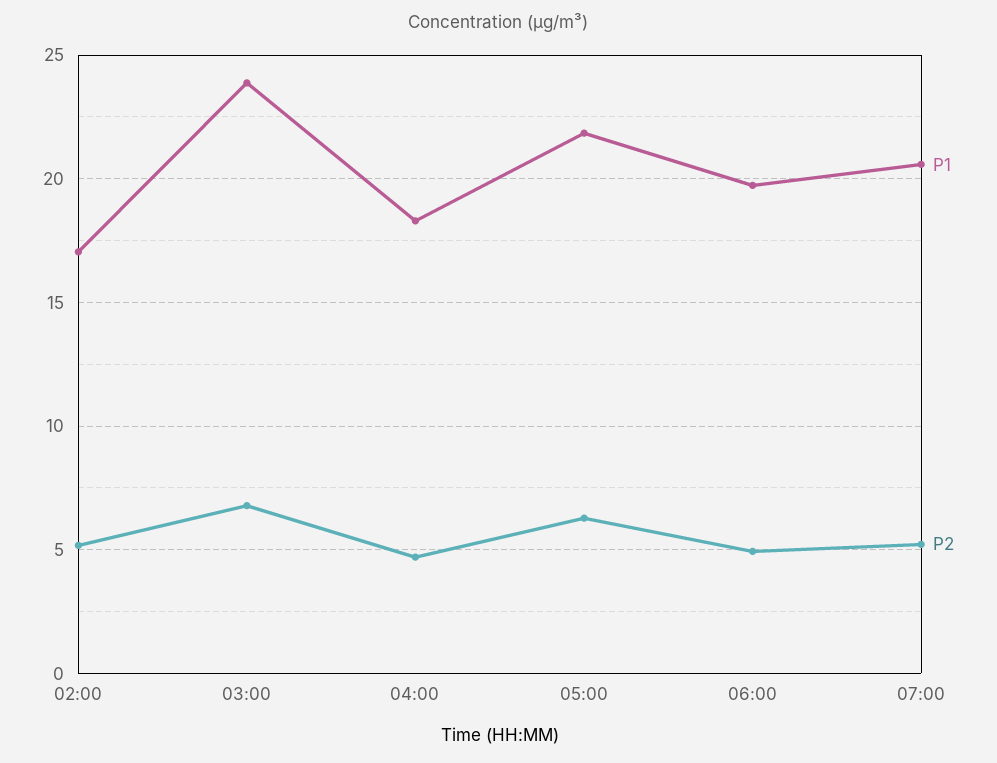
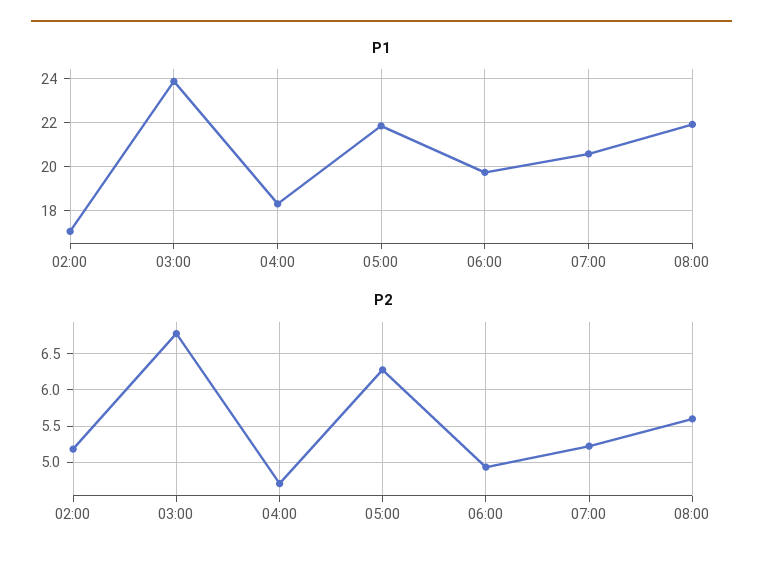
P1, 08:00: none -> 22
P2, 08:00: none -> 5.6

